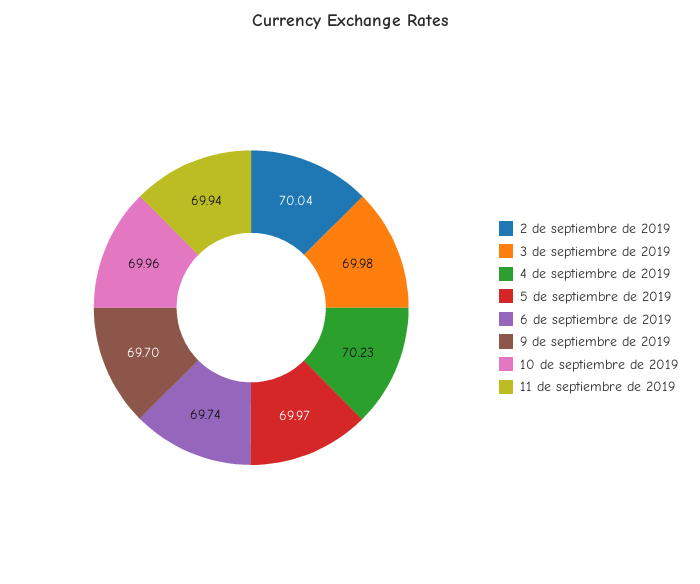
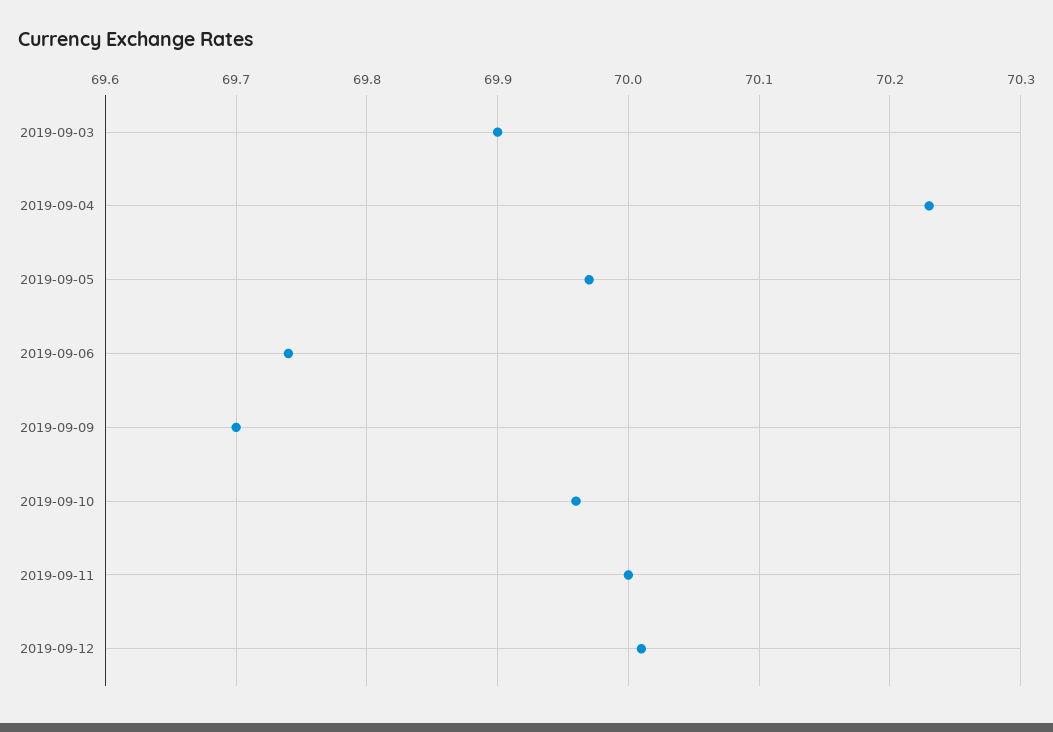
2 de septiembre de 2019: 70.04 -> none
3 de septiembre de 2019: 69.98 -> 69.9
11 de septiembre de 2019: 69.94 -> 70
2019-09-12: none -> 70.01

